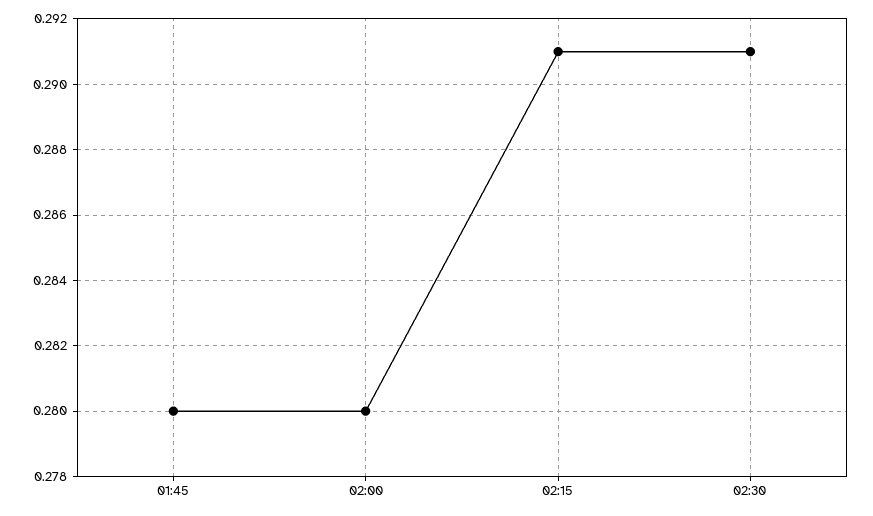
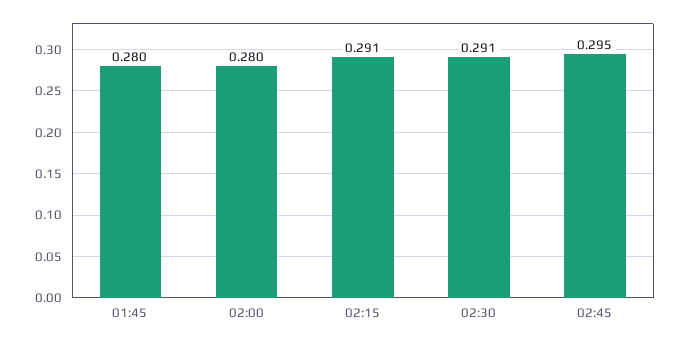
02:45: none -> 0.295

